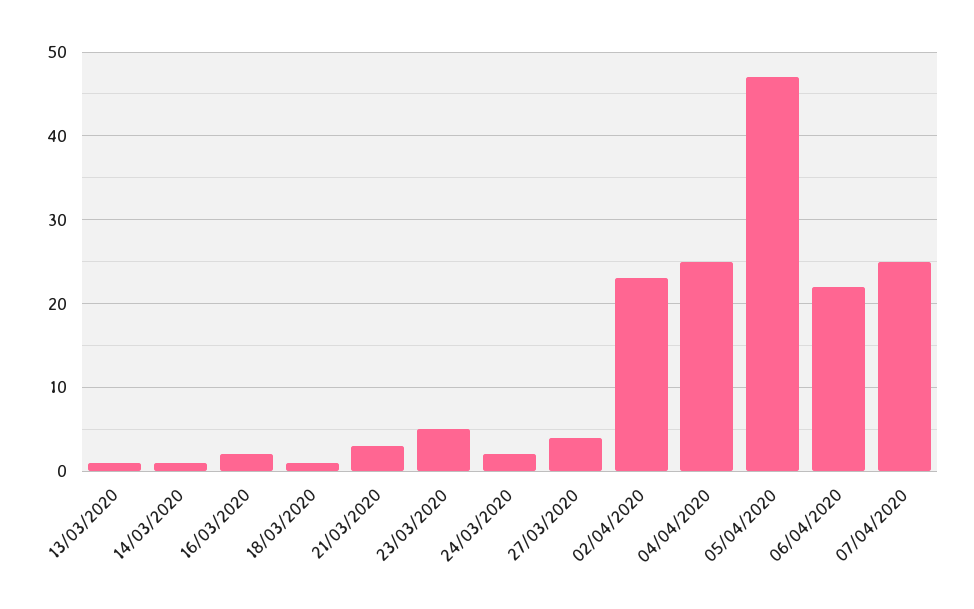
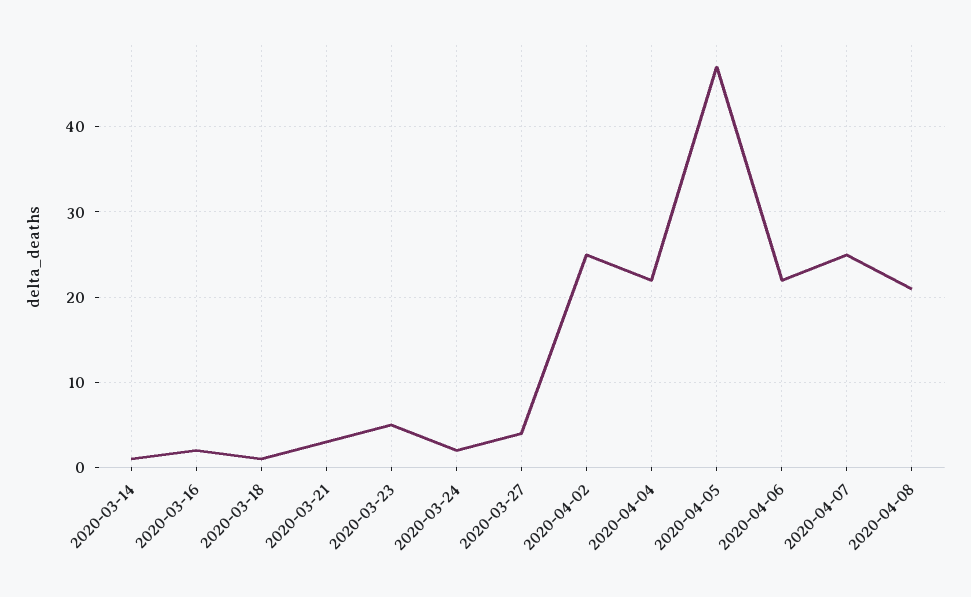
13/03/2020: 1 -> none
02/04/2020: 23 -> 25
04/04/2020: 25 -> 22
2020-04-08: none -> 21

